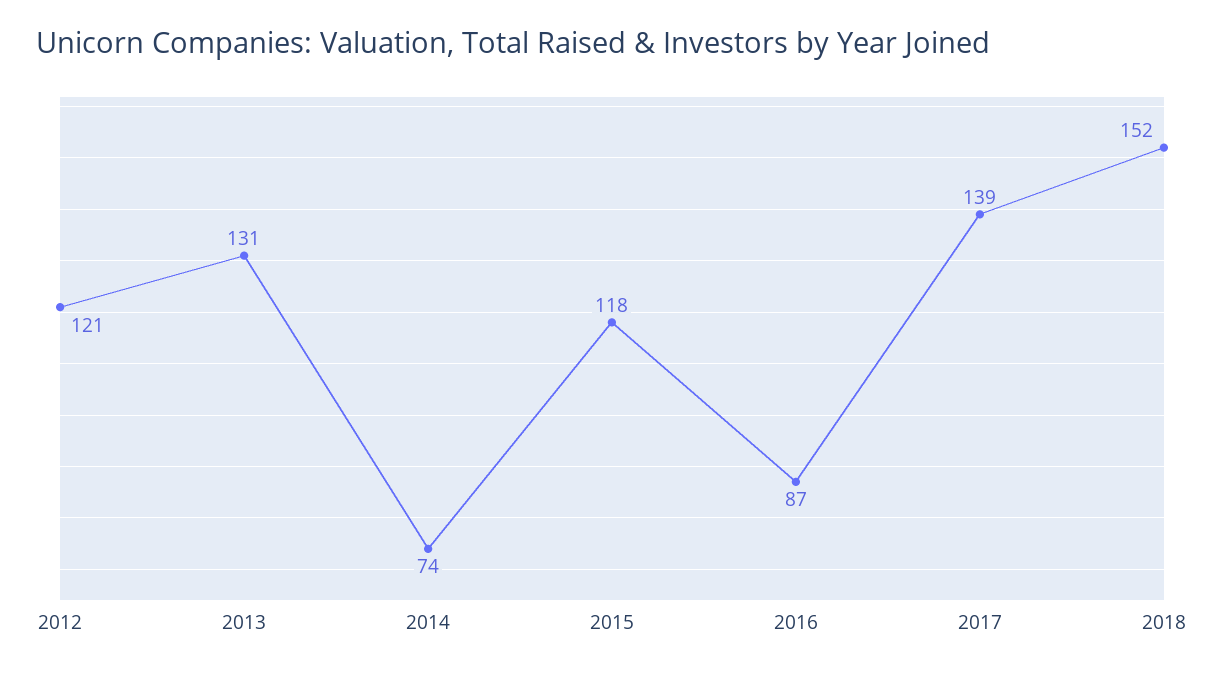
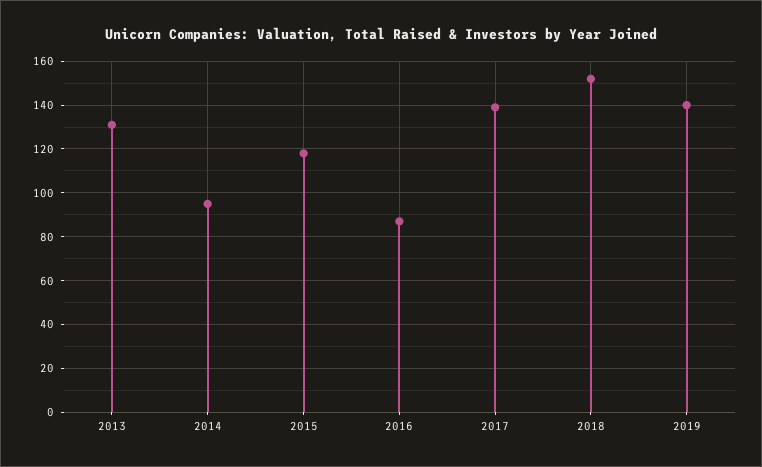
2012: 121 -> none
2014: 74 -> 95
2019: none -> 140

